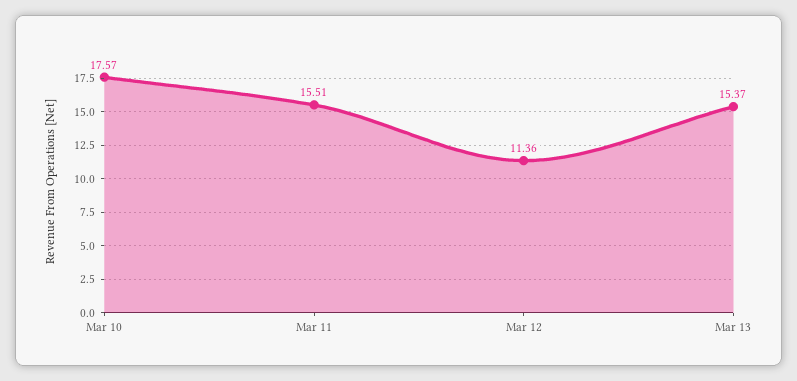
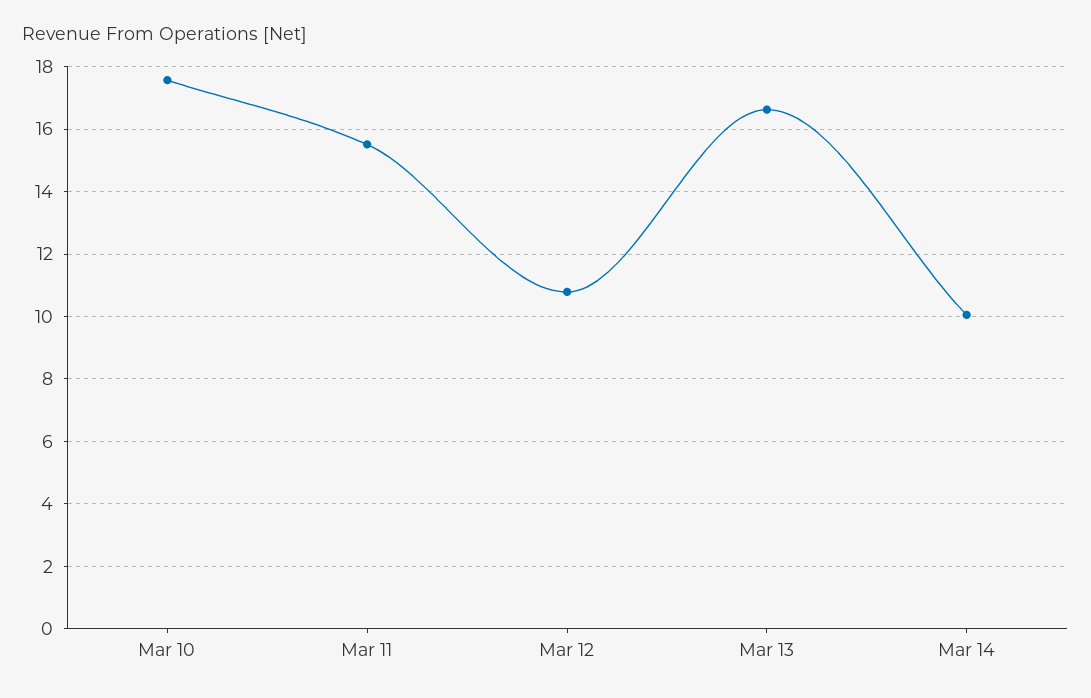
Mar 12: 11.36 -> 10.8
Mar 13: 15.37 -> 16.6
Mar 14: none -> 10

